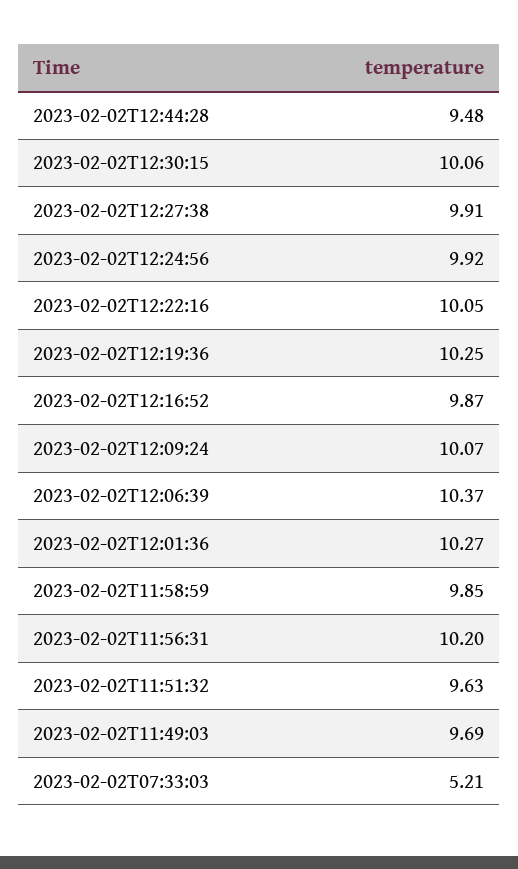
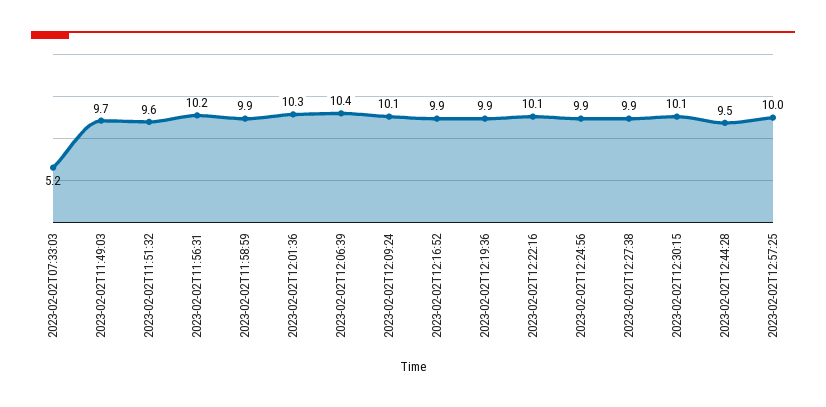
2023-02-02T12:19:36: 10.25 -> 9.9
2023-02-02T12:57:25: none -> 10

